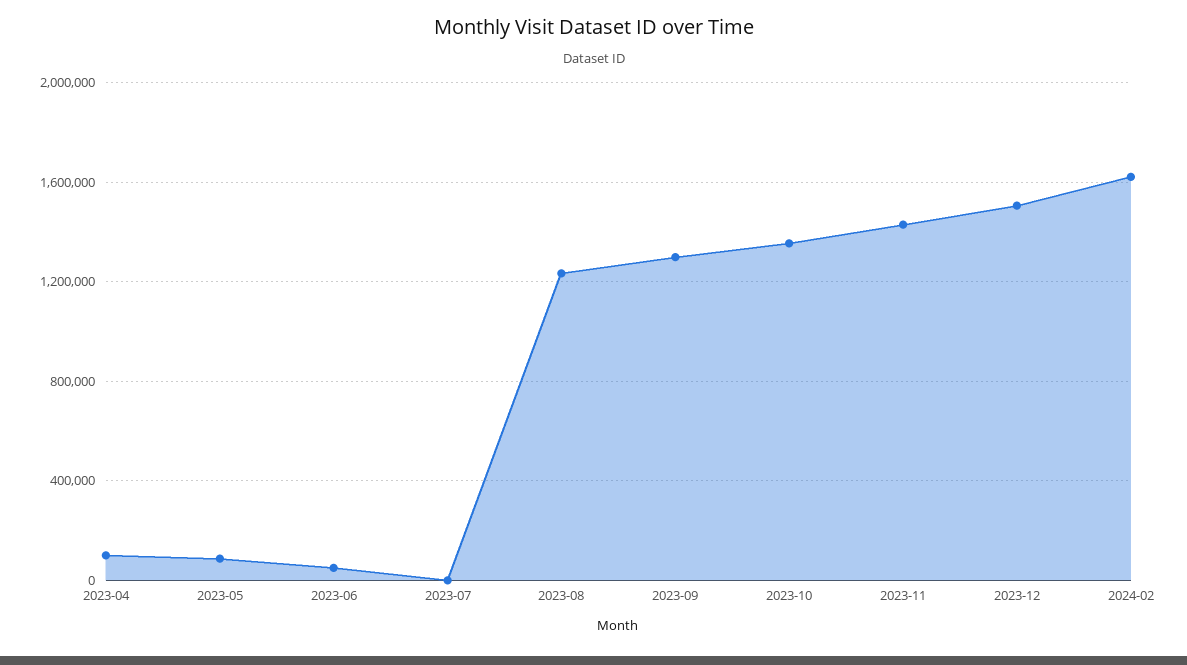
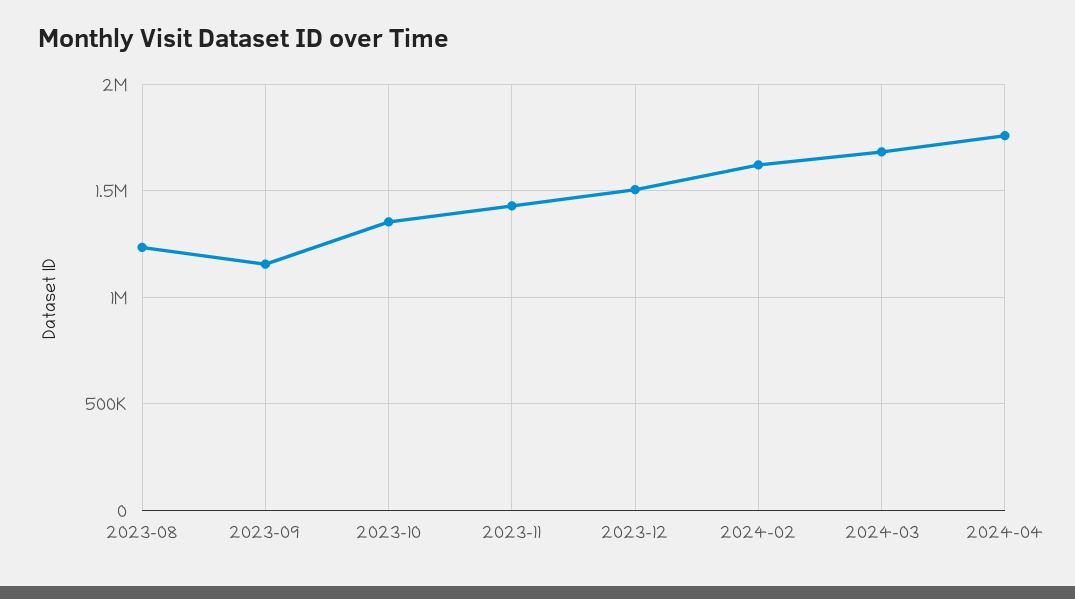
2023-04: 100000 -> none
2023-05: 100000 -> none
2023-06: 50000 -> none
2023-07: 0 -> none
2023-09: 1300000 -> 1150000
2024-03: none -> 1700000
2024-04: none -> 1750000

